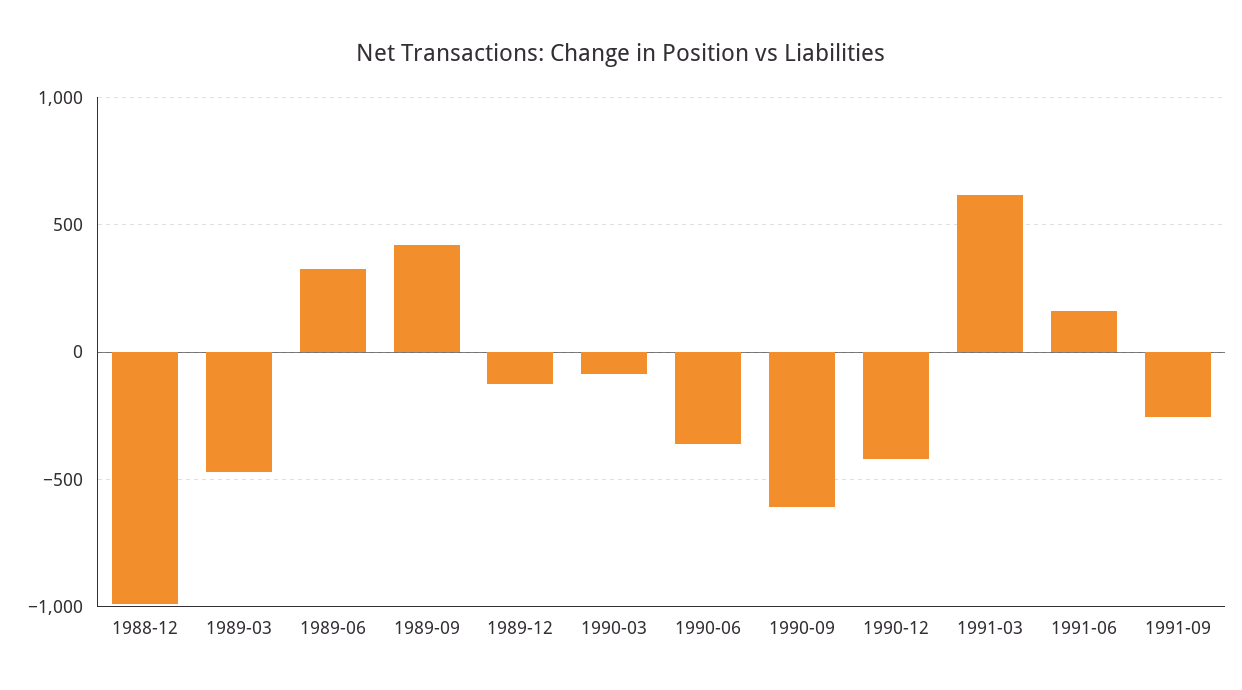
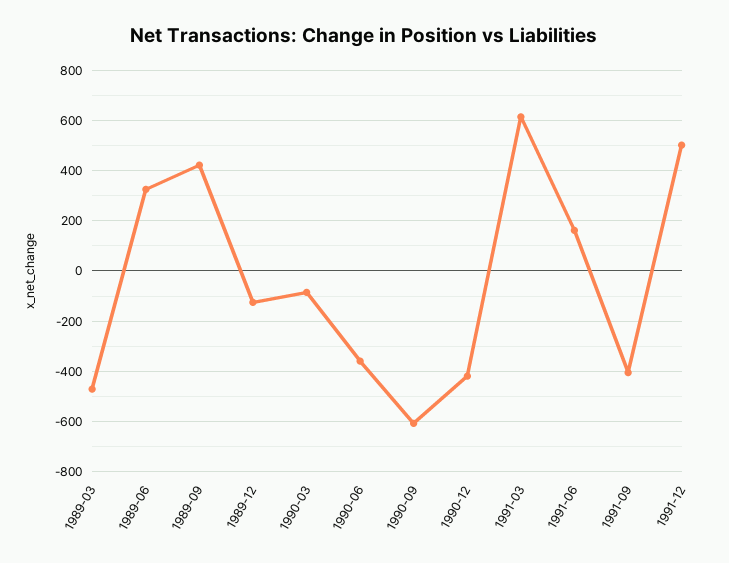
1988-12: -1000 -> none
1991-09: -250 -> -400
1991-12: none -> 500

